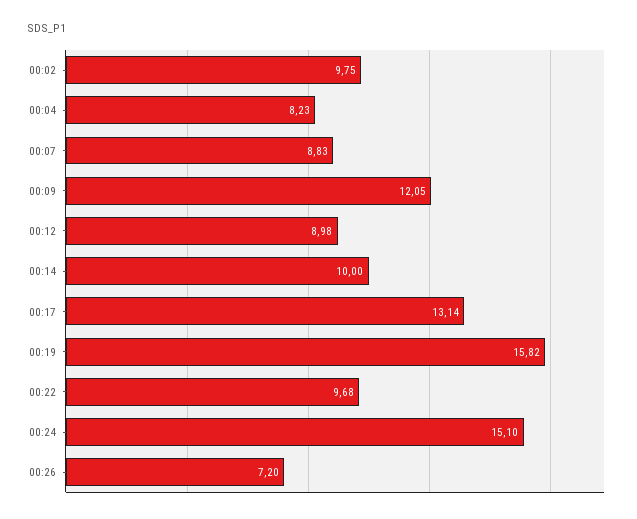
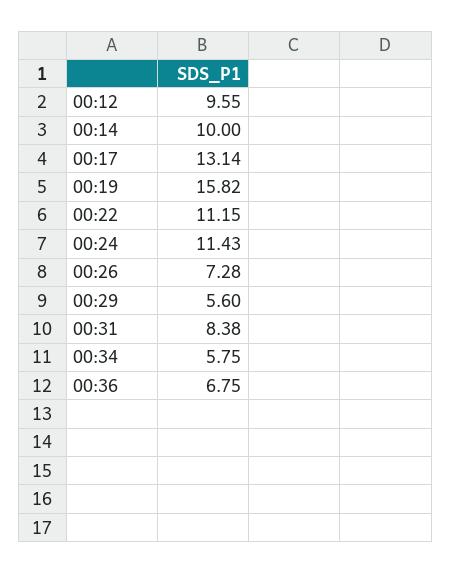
00:02: 9.75 -> none
00:04: 8.23 -> none
00:07: 8.83 -> none
00:09: 12.05 -> none
00:12: 8.98 -> 9.55
00:22: 9.68 -> 11.15
00:24: 15.1 -> 11.43
00:26: 7.2 -> 7.28
00:29: none -> 5.6
00:31: none -> 8.38
00:34: none -> 5.75
00:36: none -> 6.75

